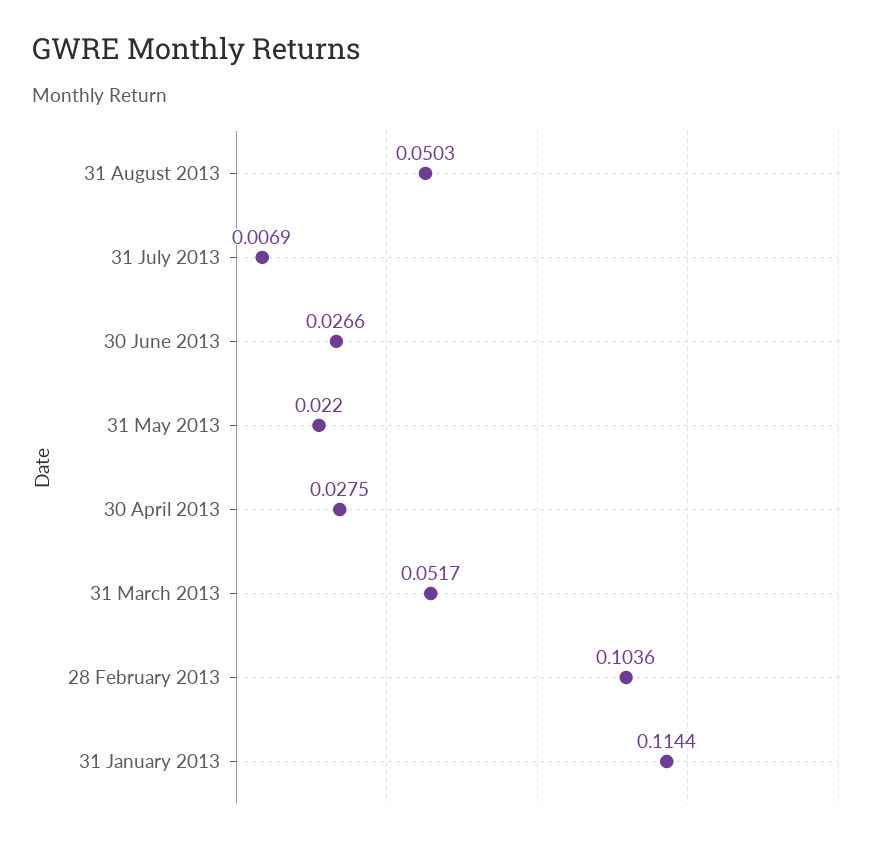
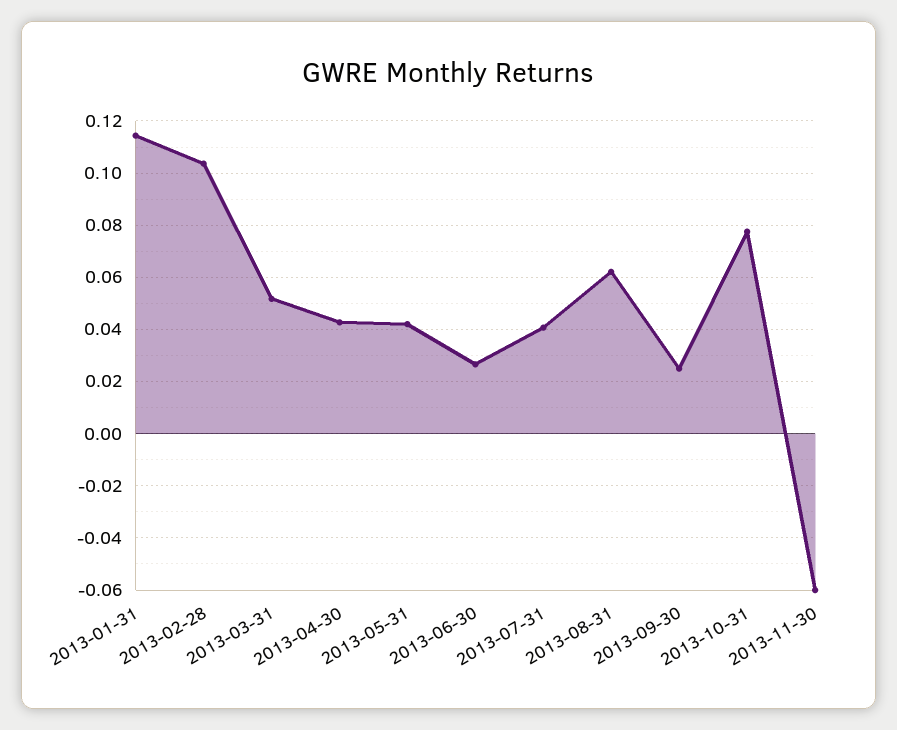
31 August 2013: 0.0503 -> 0.0625
31 July 2013: 0.0069 -> 0.04
31 May 2013: 0.022 -> 0.0425
30 April 2013: 0.0275 -> 0.0425
2013-09-30: none -> 0.025
2013-10-31: none -> 0.0775
2013-11-30: none -> -0.06

